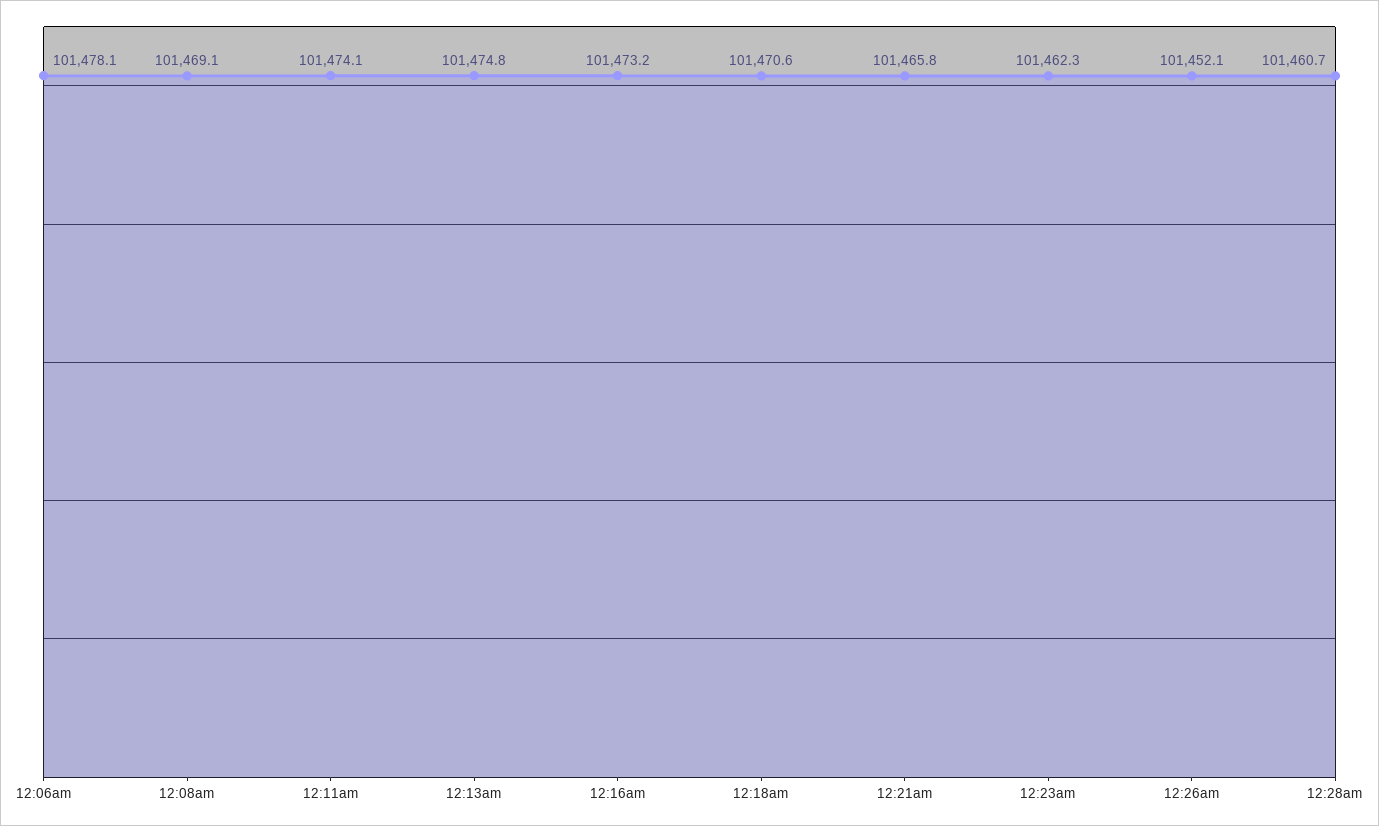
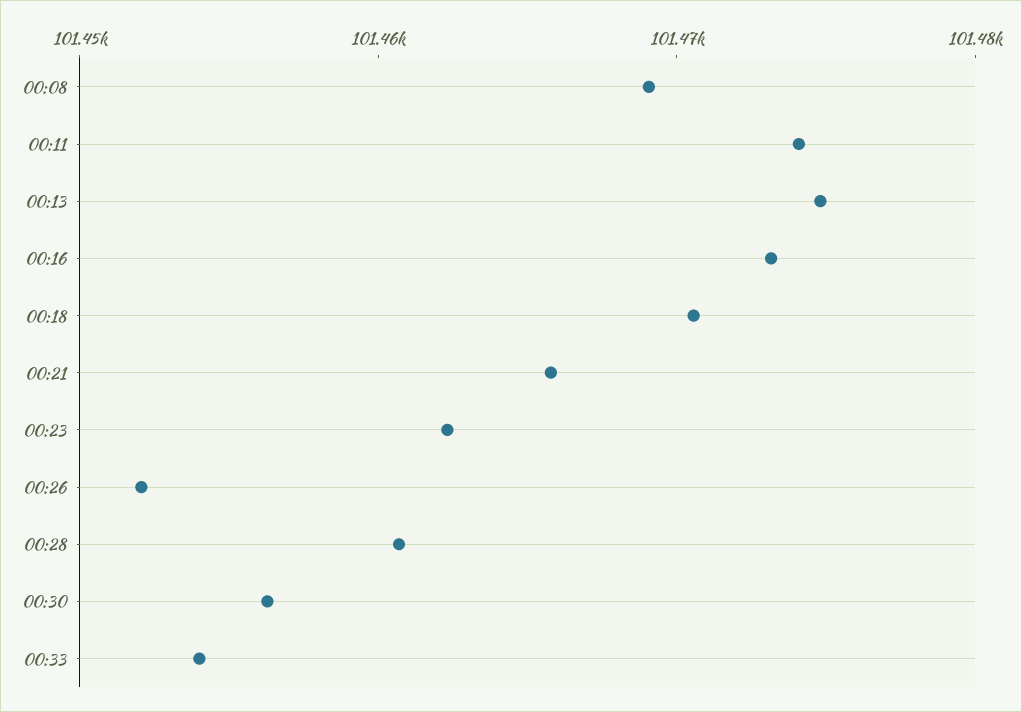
12:06am: 101478.1 -> none
00:30: none -> 101456
00:33: none -> 101454

